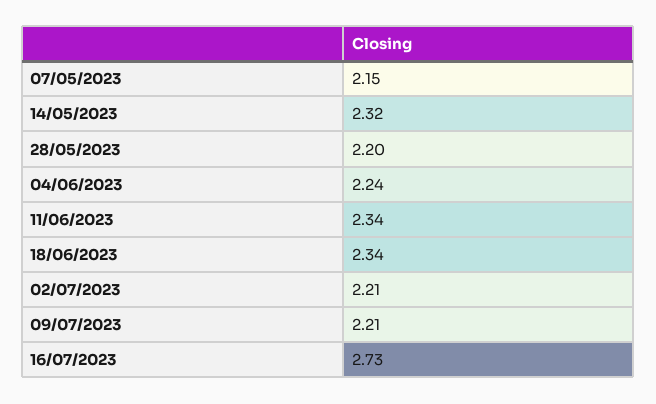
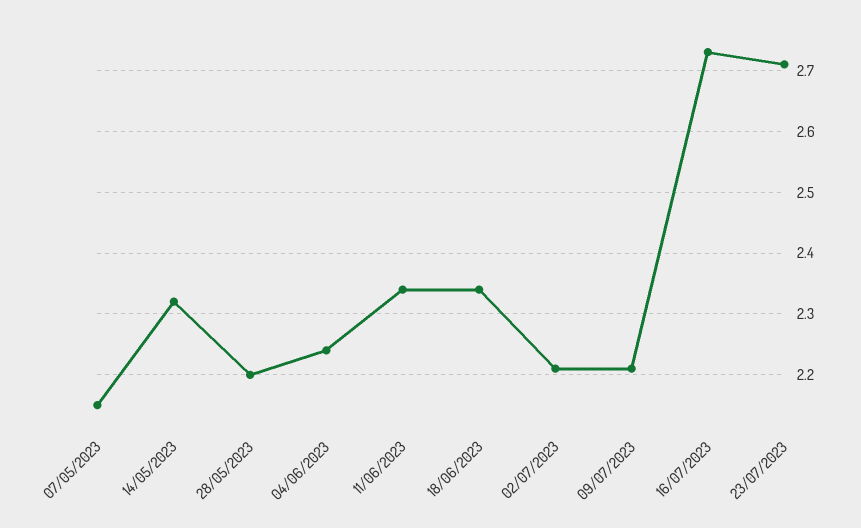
23/07/2023: none -> 2.71

